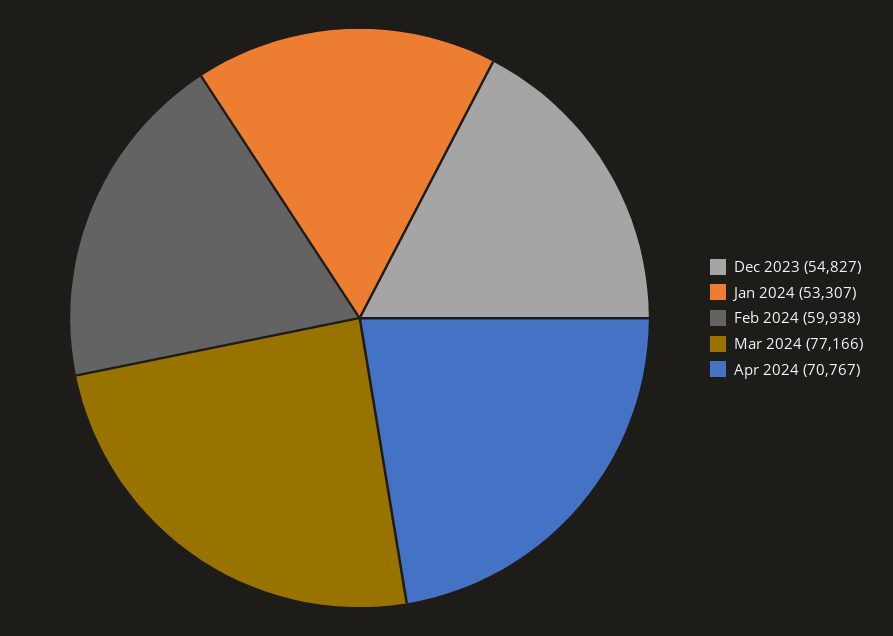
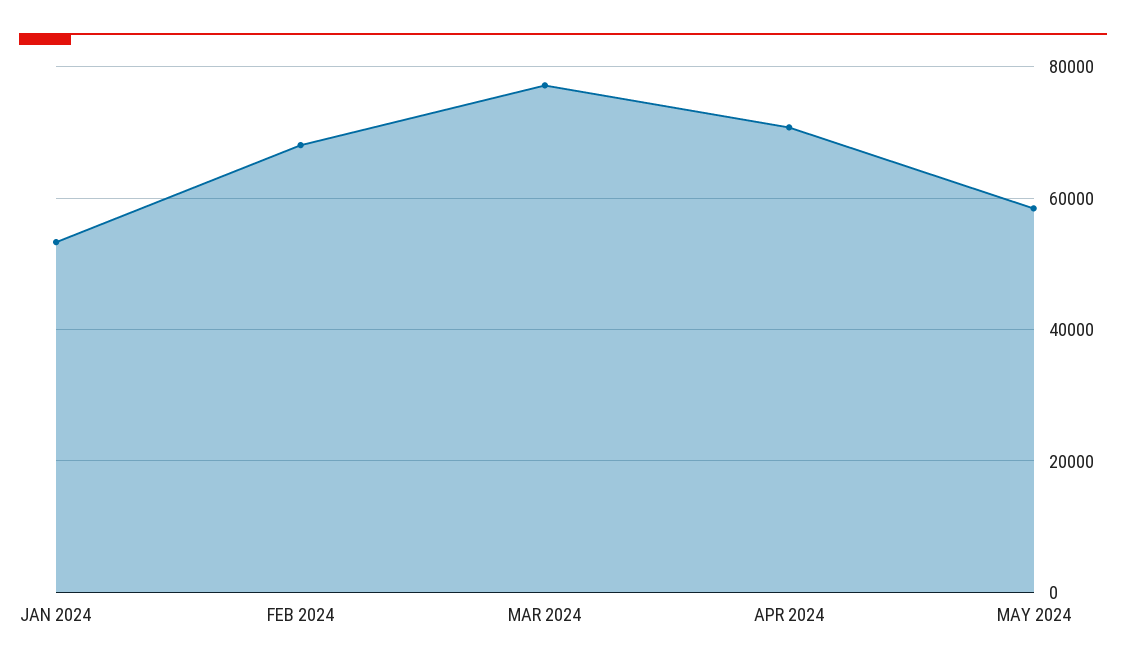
Dec 2023: 54827 -> none
Feb 2024: 59938 -> 68000
MAY 2024: none -> 58000

